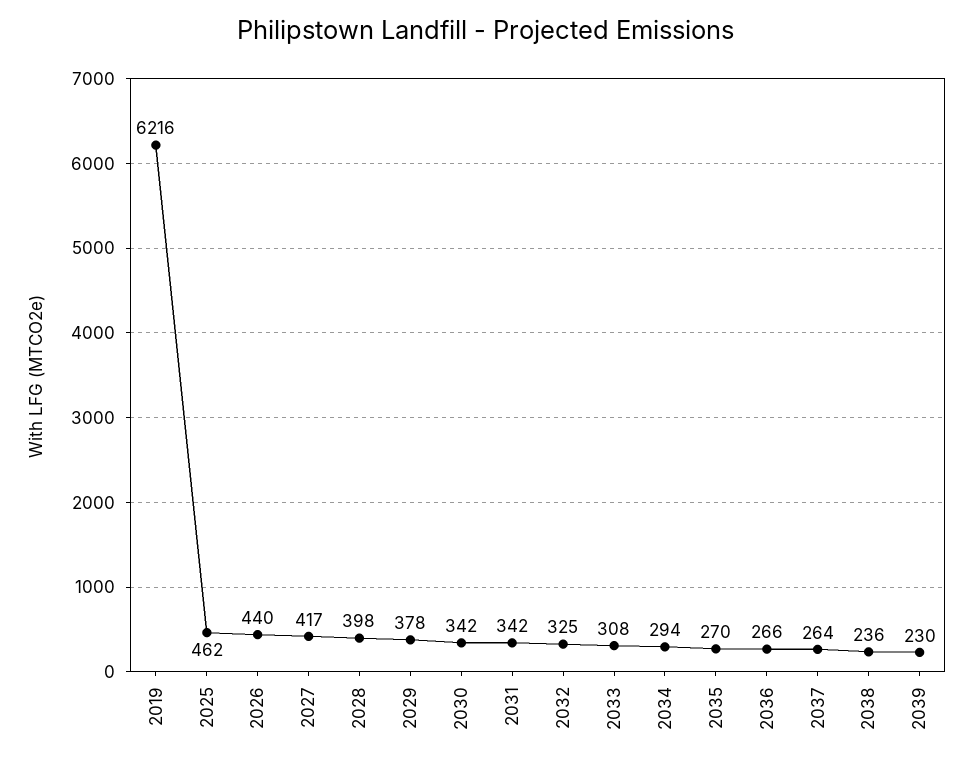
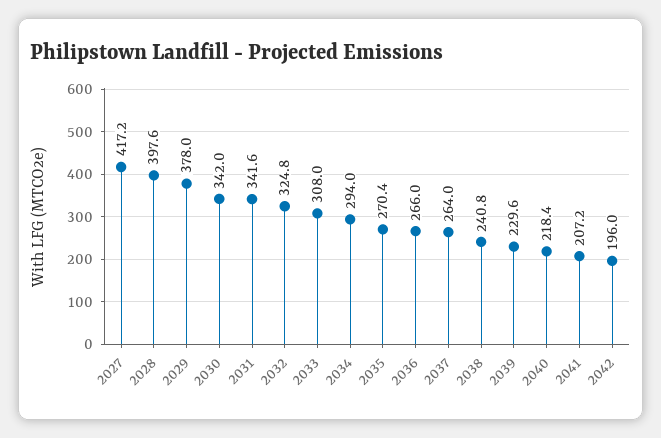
2019: 6216 -> none
2025: 462 -> none
2026: 440 -> none
2038: 236 -> 240.8
2040: none -> 218.4
2041: none -> 207.2
2042: none -> 196

